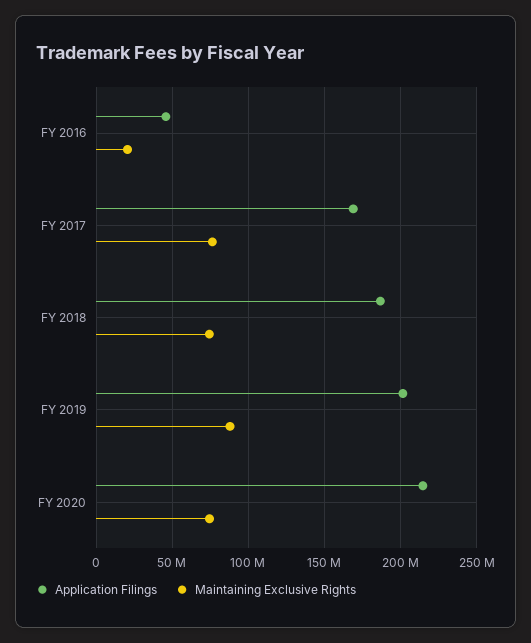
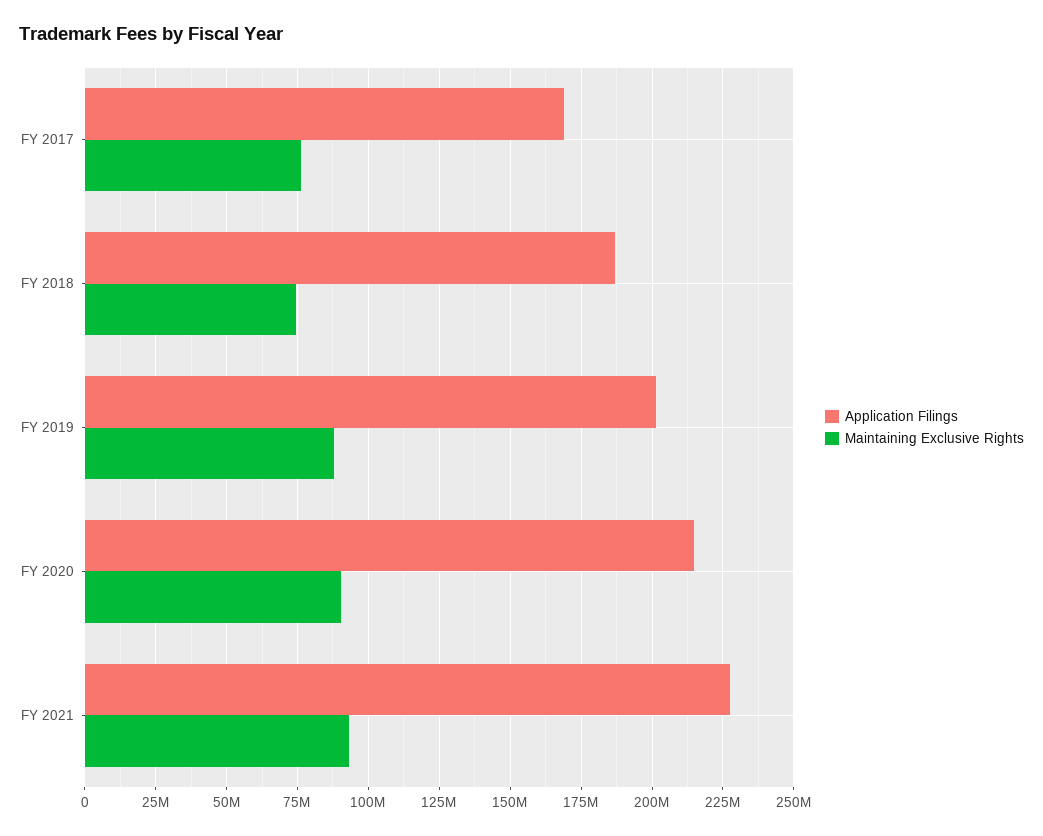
Application Filings, FY 2016: 45000000 -> none
Maintaining Exclusive Rights, FY 2016: 20000000 -> none
Maintaining Exclusive Rights, FY 2020: 75000000 -> 90000000
Application Filings, FY 2021: none -> 227500000
Maintaining Exclusive Rights, FY 2021: none -> 92500000

